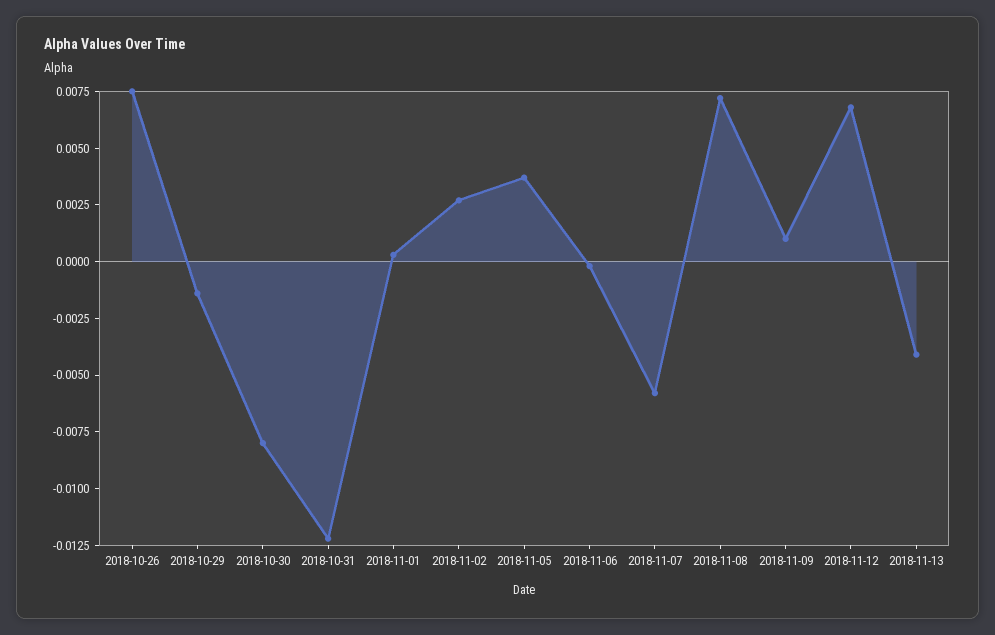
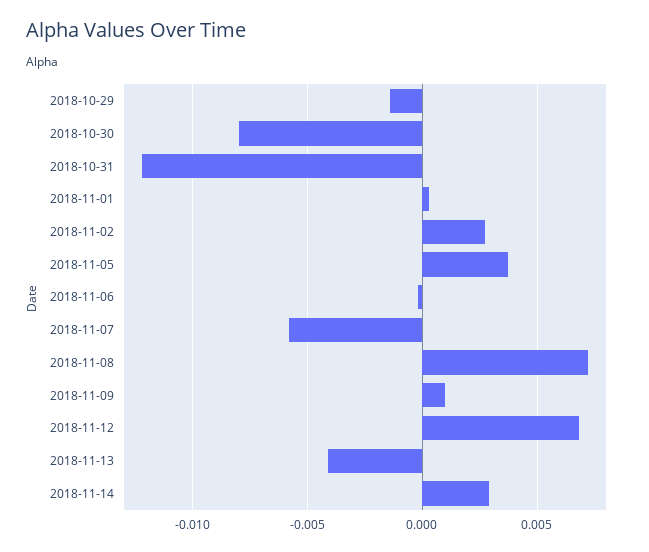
2018-10-26: 0.0075 -> none
2018-11-14: none -> 0.003

